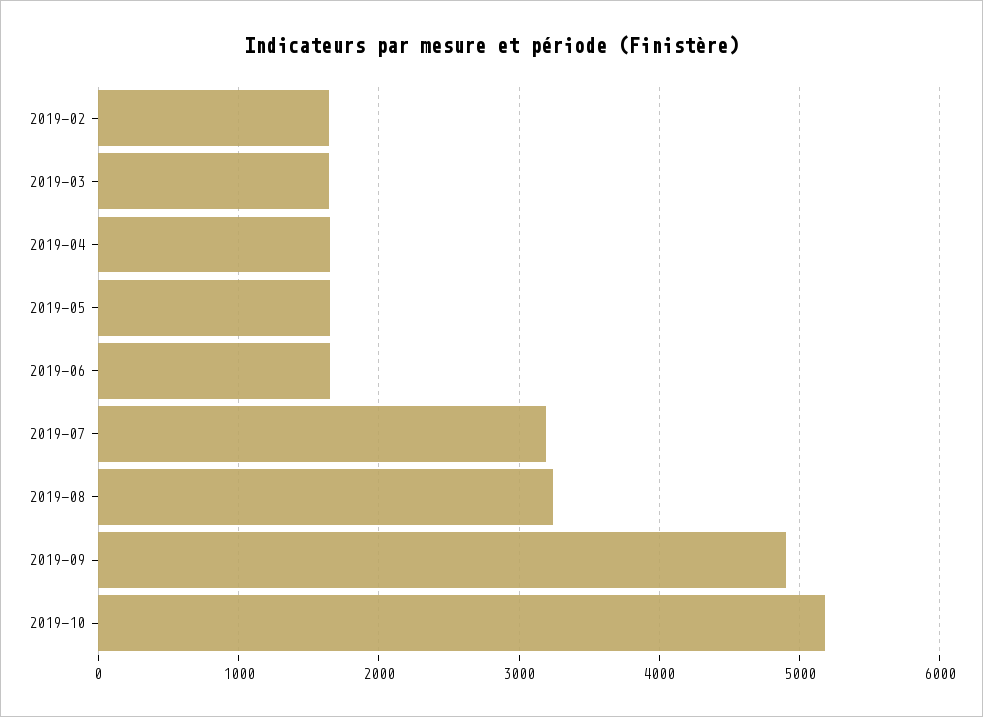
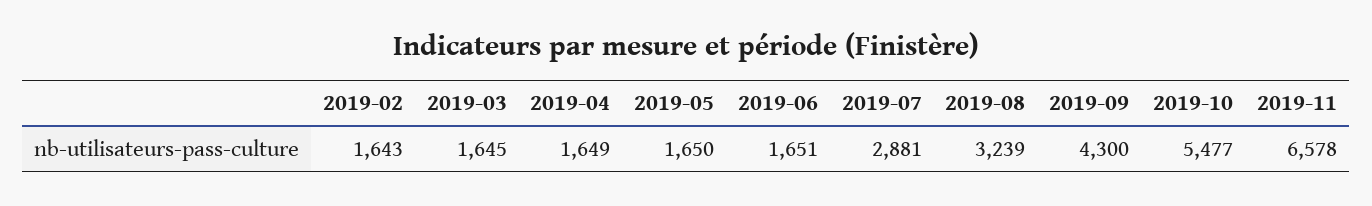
2019-07: 3200 -> 2881
2019-09: 4900 -> 4300
2019-10: 5200 -> 5477
2019-11: none -> 6578

